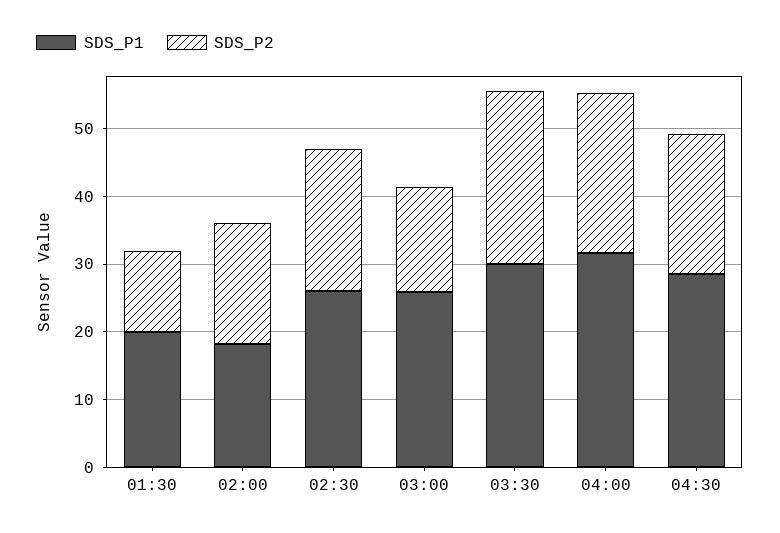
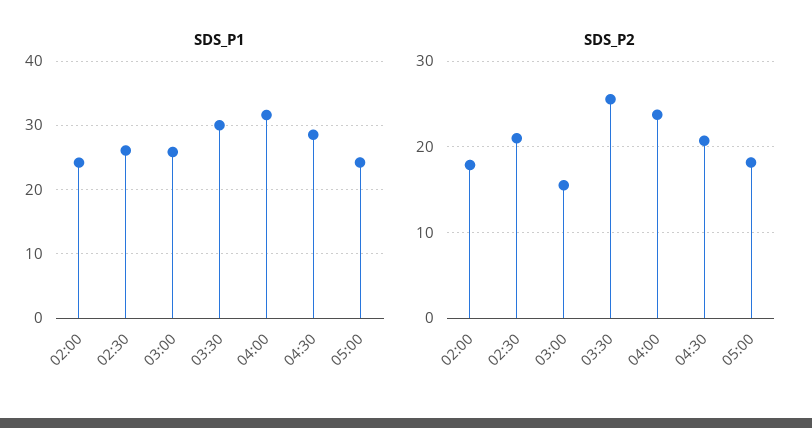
SDS_P1, 01:30: 20 -> none
SDS_P2, 01:30: 12 -> none
SDS_P1, 02:00: 18 -> 24
SDS_P1, 05:00: none -> 24
SDS_P2, 05:00: none -> 18

